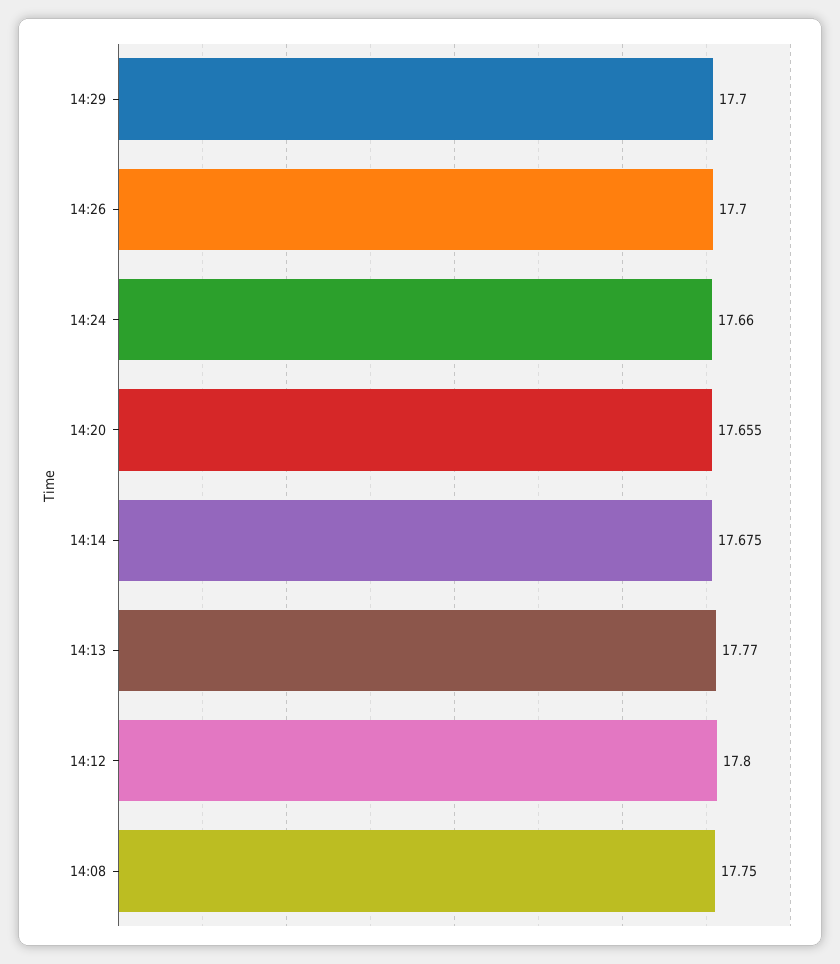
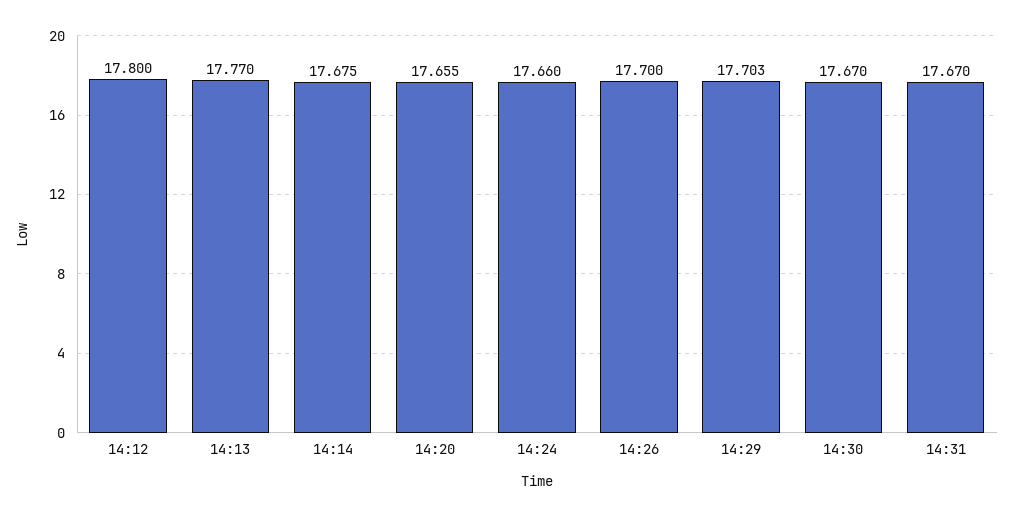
14:29: 17.7 -> 17.703
14:08: 17.75 -> none
14:30: none -> 17.67
14:31: none -> 17.67

